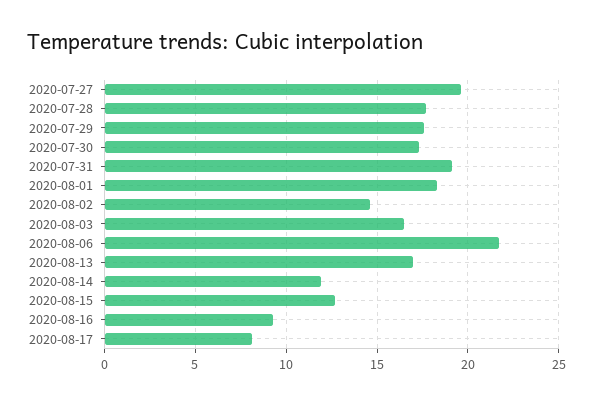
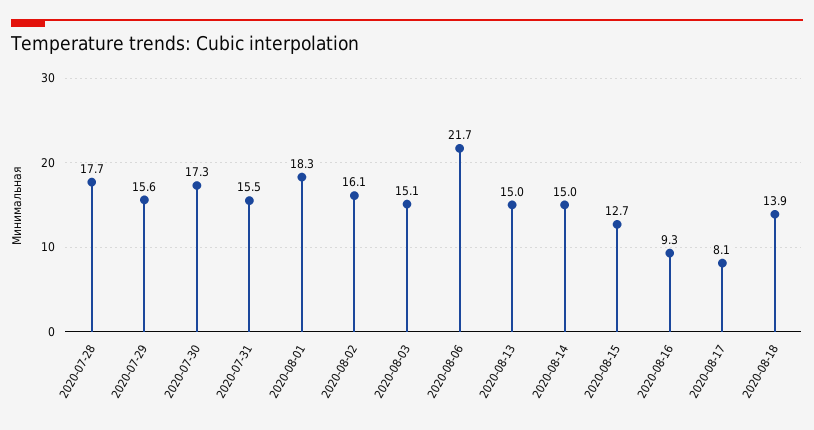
2020-07-27: 19.5 -> none
2020-07-29: 17.5 -> 15.6
2020-07-31: 19 -> 15.5
2020-08-02: 14.5 -> 16.1
2020-08-03: 16.5 -> 15.1
2020-08-13: 17 -> 15
2020-08-14: 12 -> 15
2020-08-18: none -> 13.9

